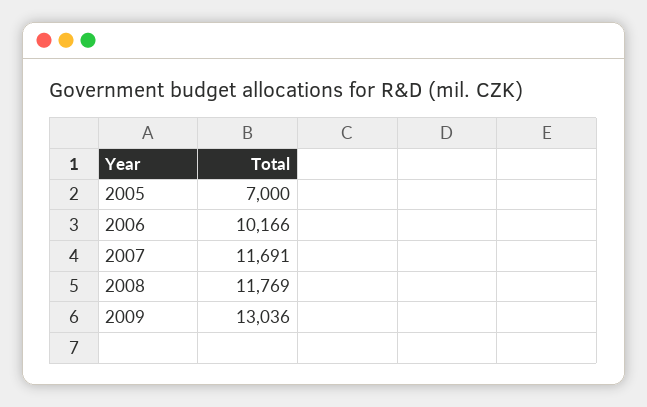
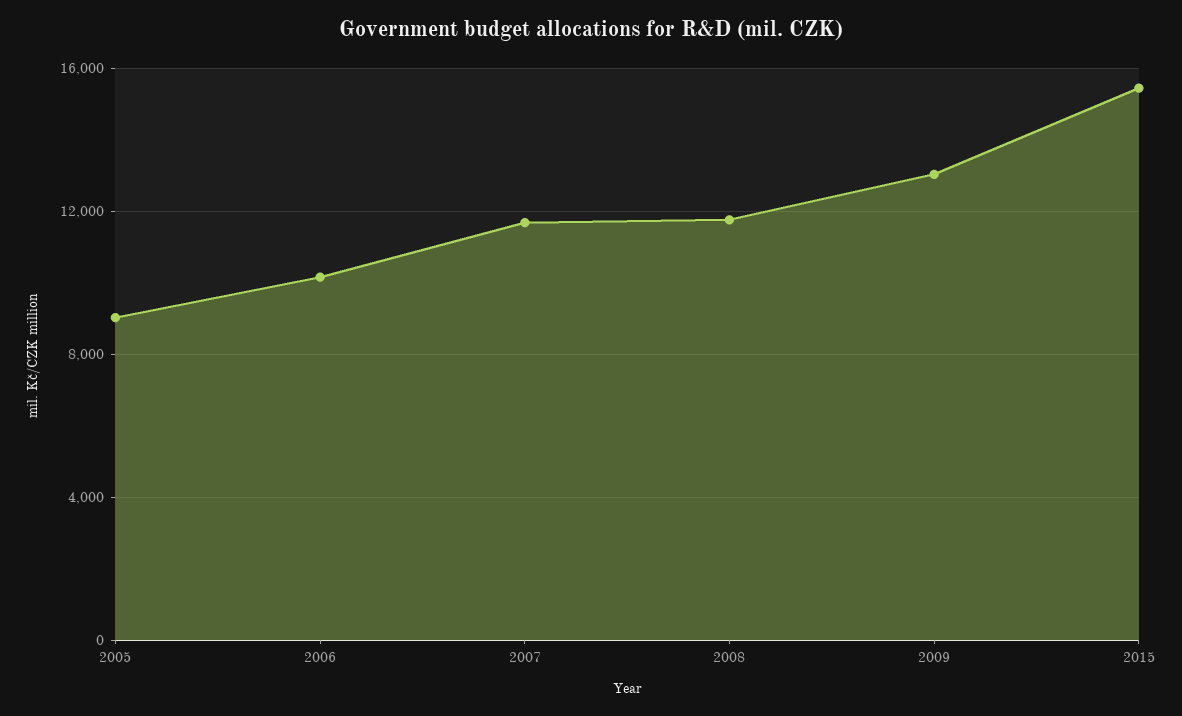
2005: 7000 -> 9000
2015: none -> 15500

